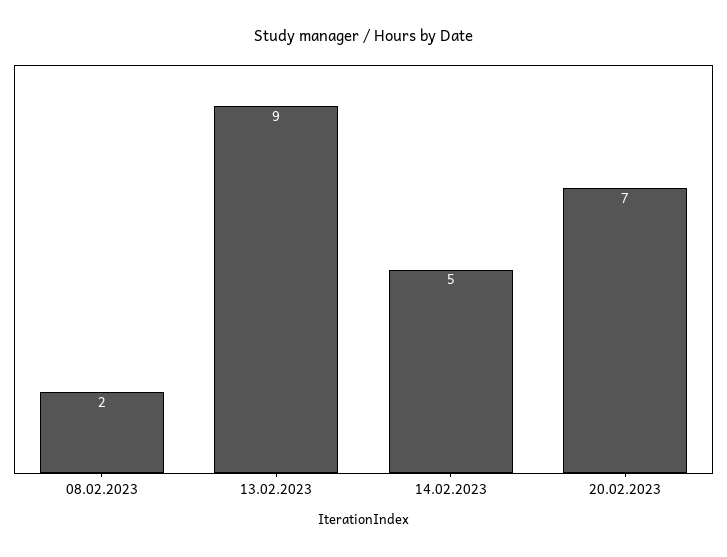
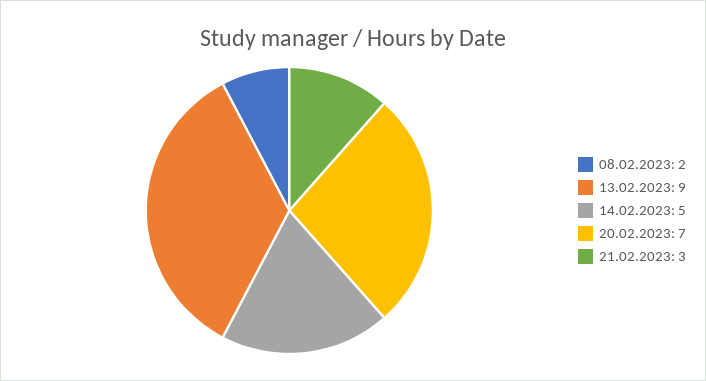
21.02.2023: none -> 3

